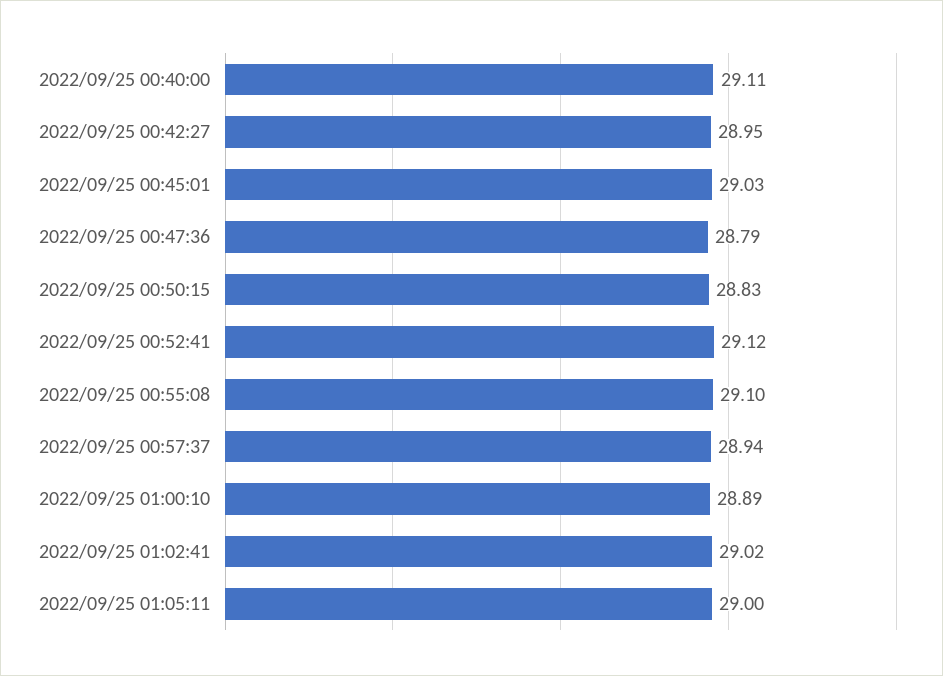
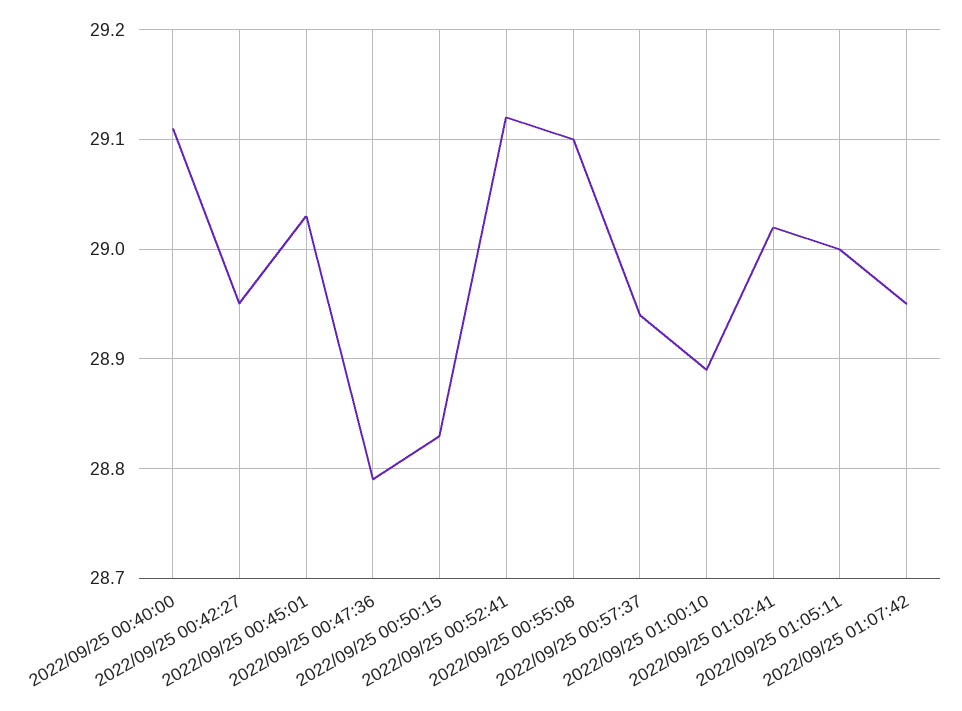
2022/09/25 01:07:42: none -> 28.95

